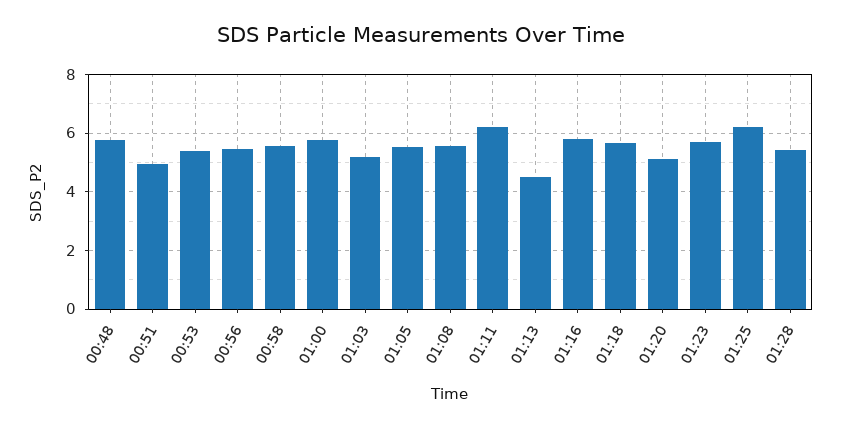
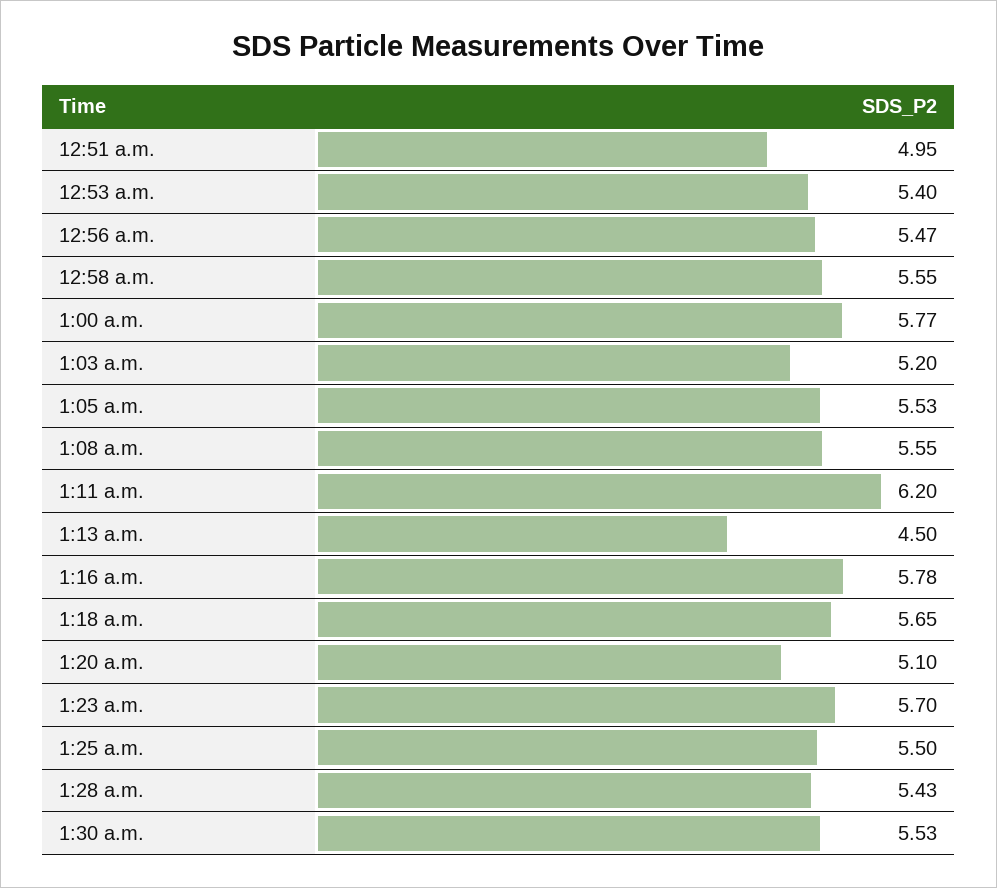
00:48: 5.75 -> none
01:25: 6.25 -> 5.5
1:30 a.m.: none -> 5.53

